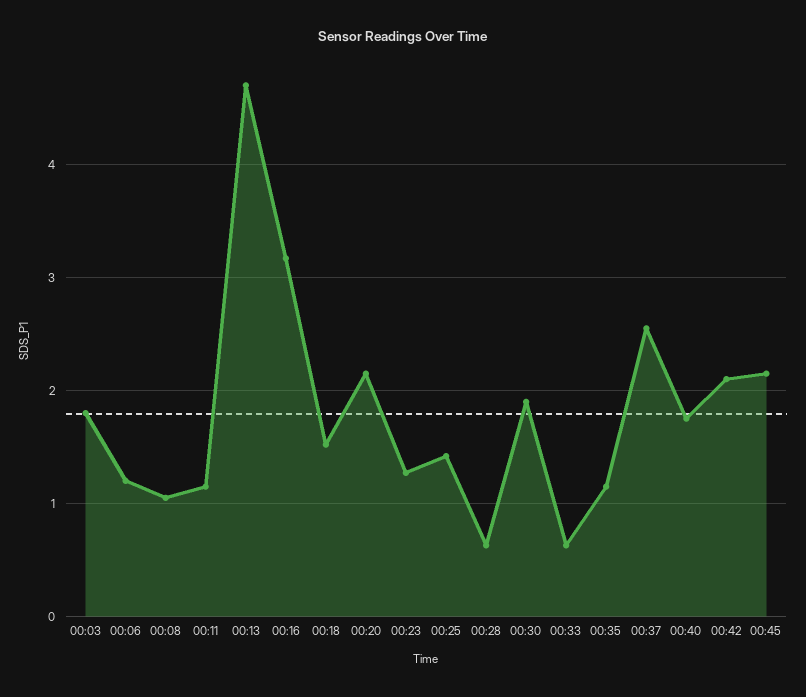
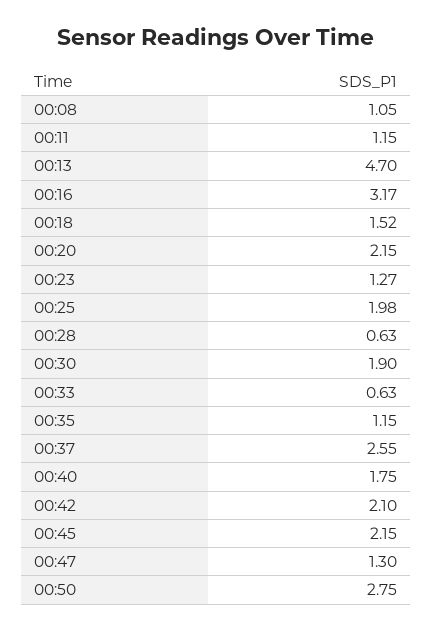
00:03: 1.8 -> none
00:06: 1.2 -> none
00:25: 1.4 -> 1.98
00:47: none -> 1.3
00:50: none -> 2.75

